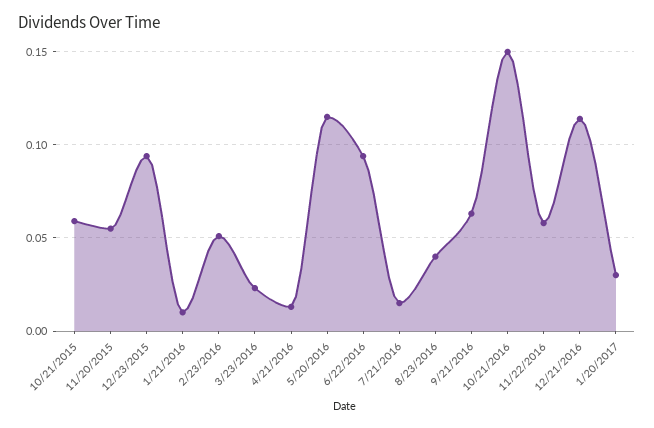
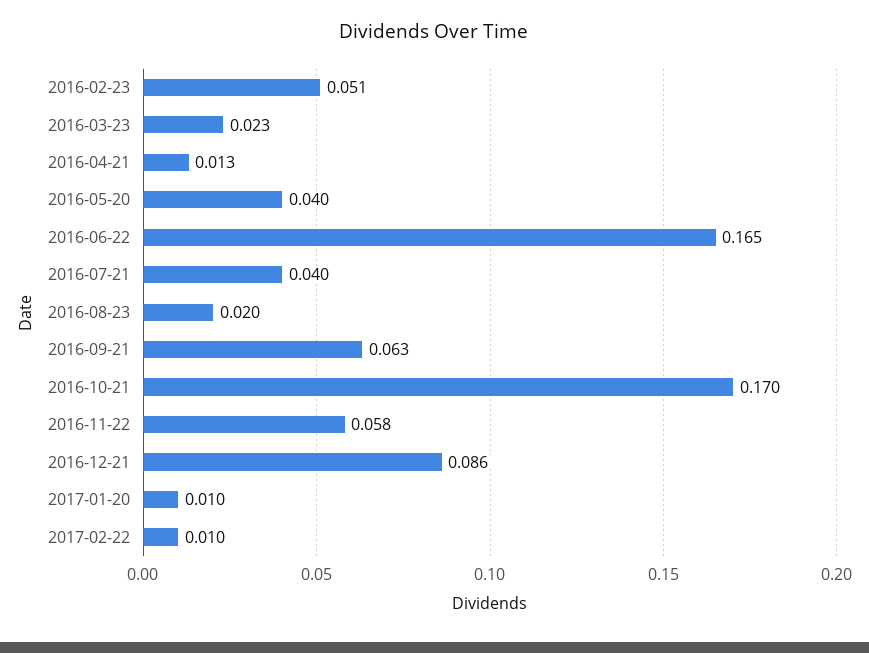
10/21/2015: 0.06 -> none
11/20/2015: 0.055 -> none
12/23/2015: 0.095 -> none
1/21/2016: 0.01 -> none
5/20/2016: 0.115 -> 0.04
6/22/2016: 0.095 -> 0.165
7/21/2016: 0.015 -> 0.04
8/23/2016: 0.04 -> 0.02
10/21/2016: 0.15 -> 0.17
12/21/2016: 0.115 -> 0.086
1/20/2017: 0.03 -> 0.01
2017-02-22: none -> 0.01

